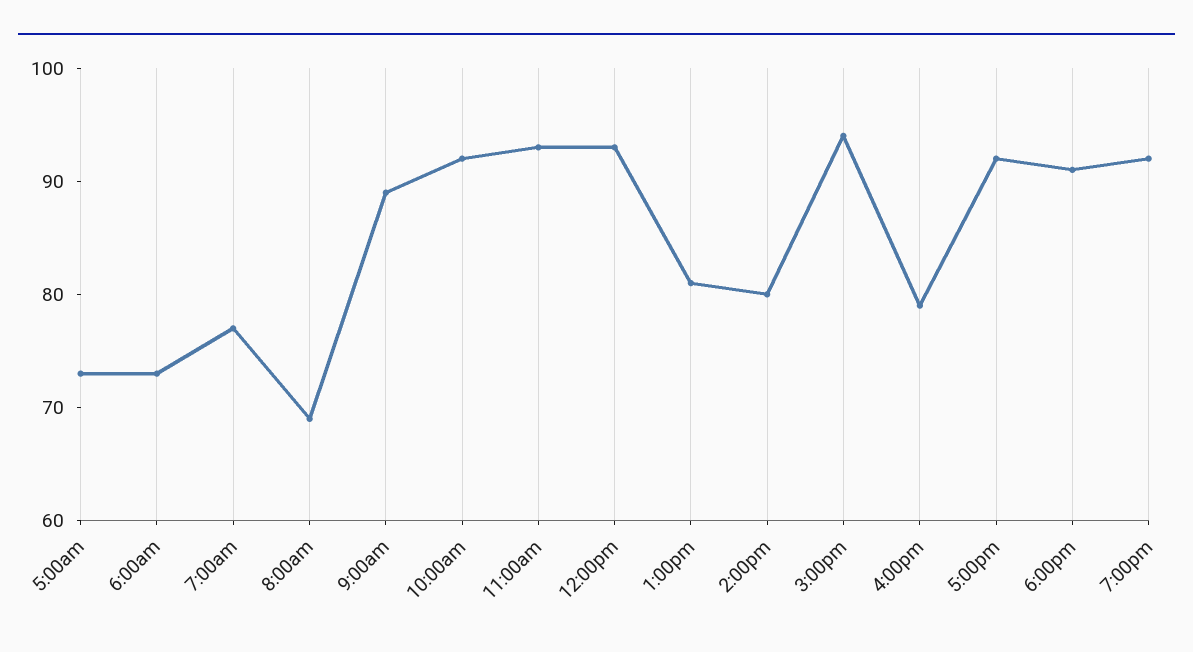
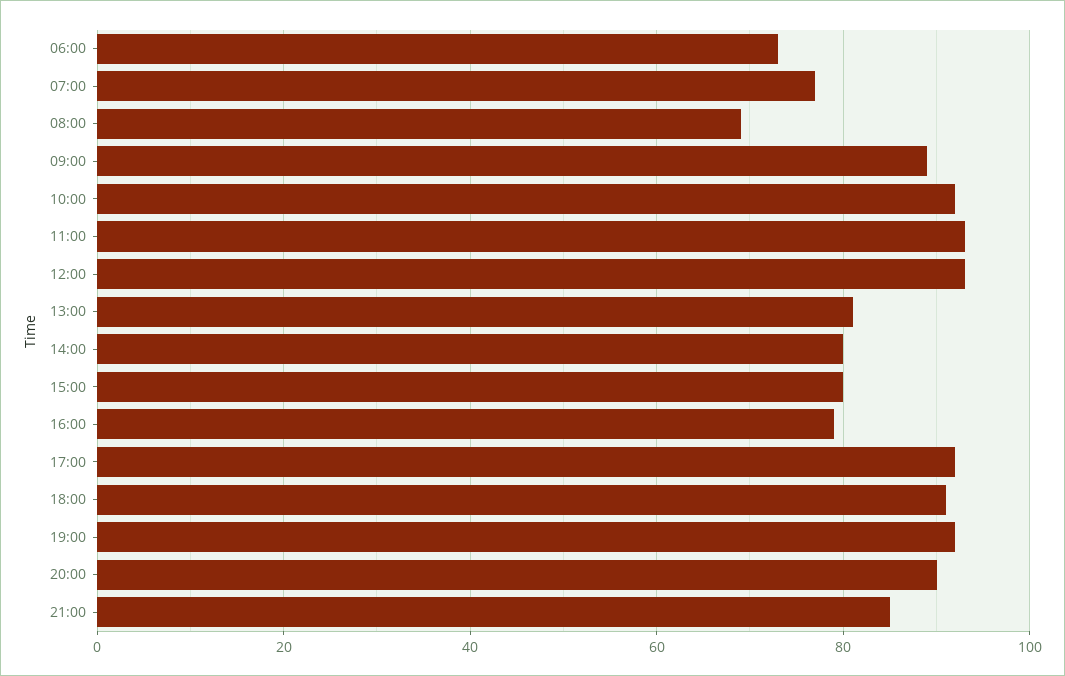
5:00am: 73 -> none
3:00pm: 94 -> 80
20:00: none -> 90
21:00: none -> 85

